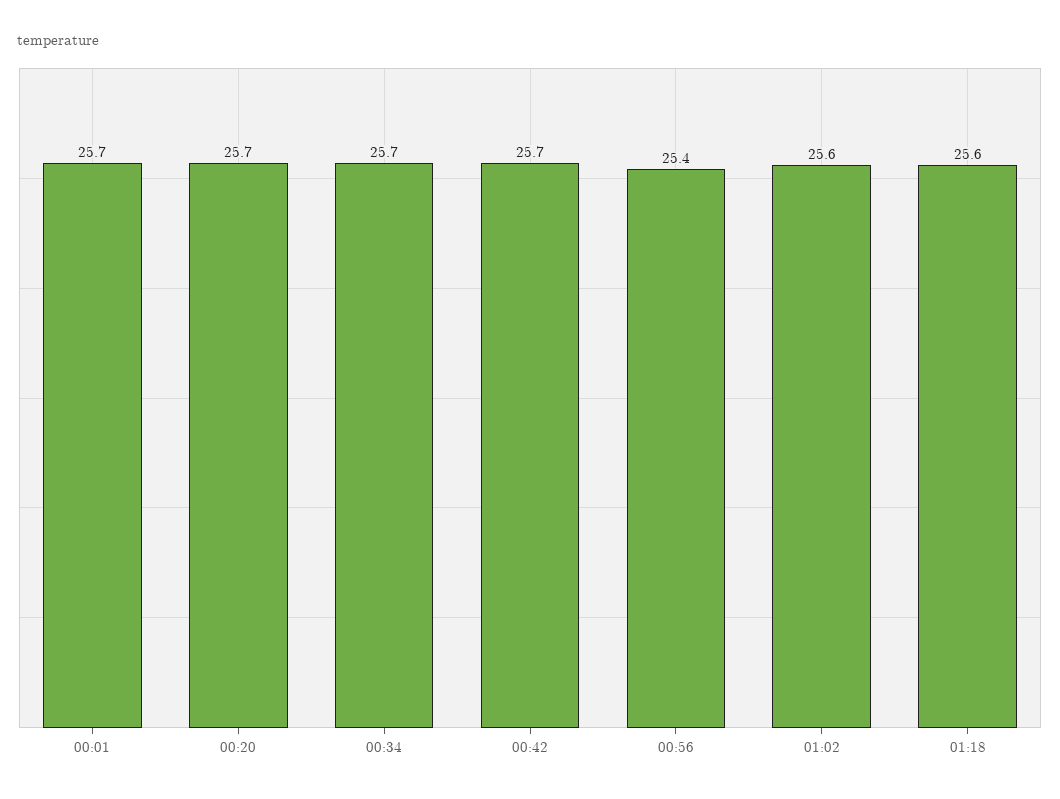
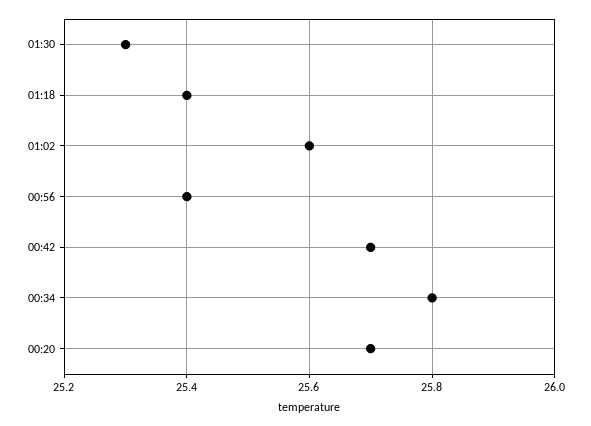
00:01: 25.7 -> none
00:34: 25.7 -> 25.8
01:18: 25.6 -> 25.4
01:30: none -> 25.3

